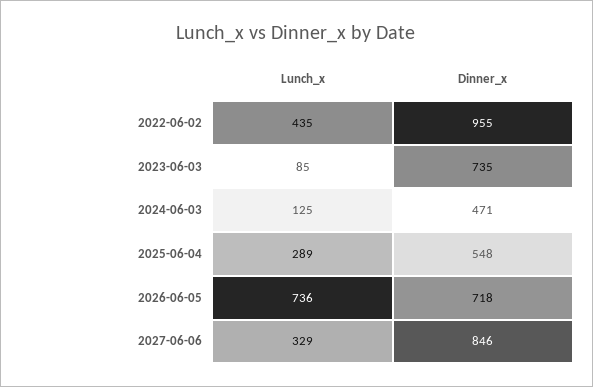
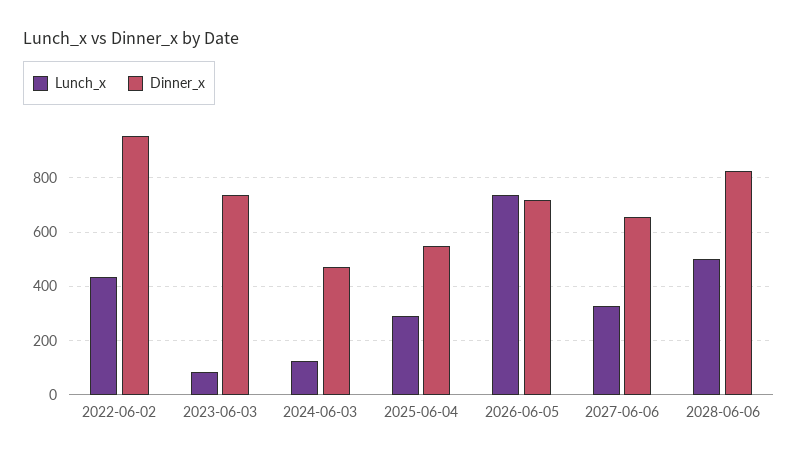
Dinner_x, 2027-06-06: 846 -> 650
Lunch_x, 2028-06-06: none -> 500
Dinner_x, 2028-06-06: none -> 825

